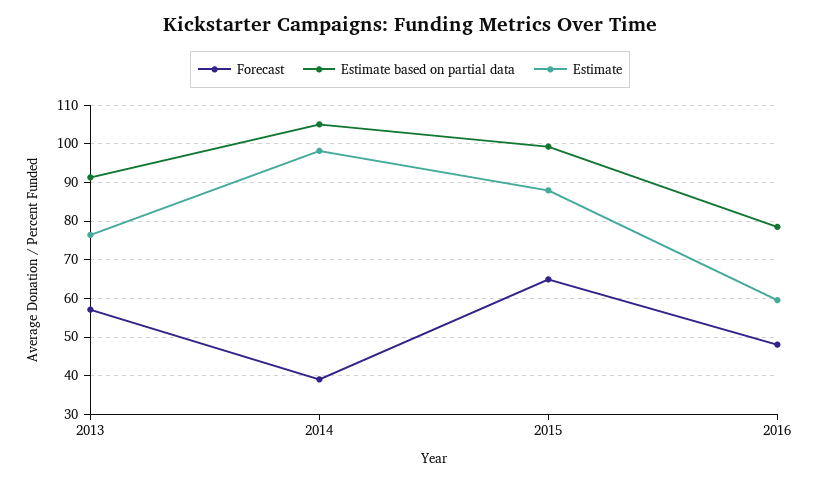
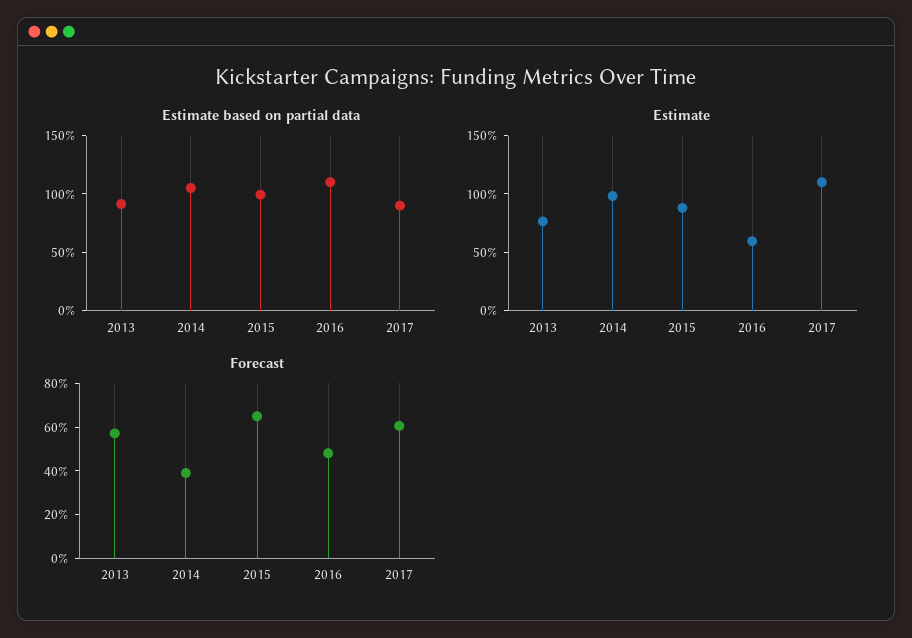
Estimate based on partial data, 2016: 78 -> 110
Estimate based on partial data, 2017: none -> 90
Estimate, 2017: none -> 110
Forecast, 2017: none -> 60

